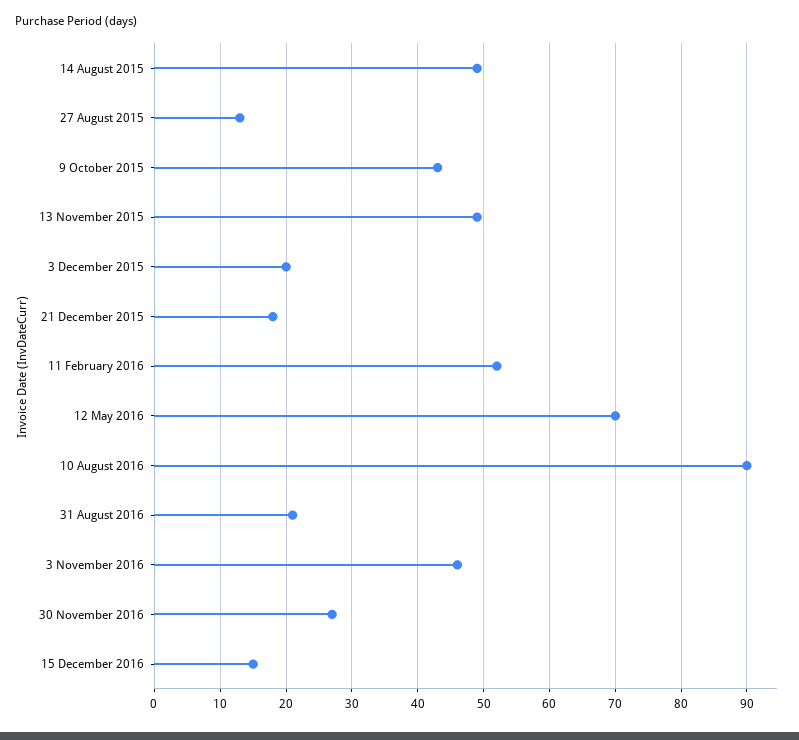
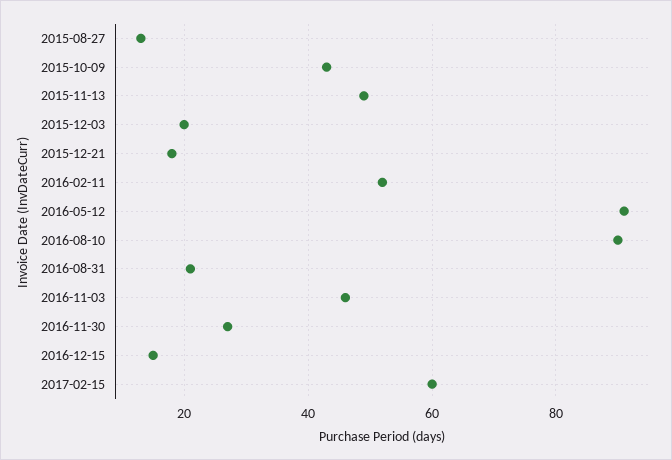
14 August 2015: 49 -> none
12 May 2016: 70 -> 90
2017-02-15: none -> 60

